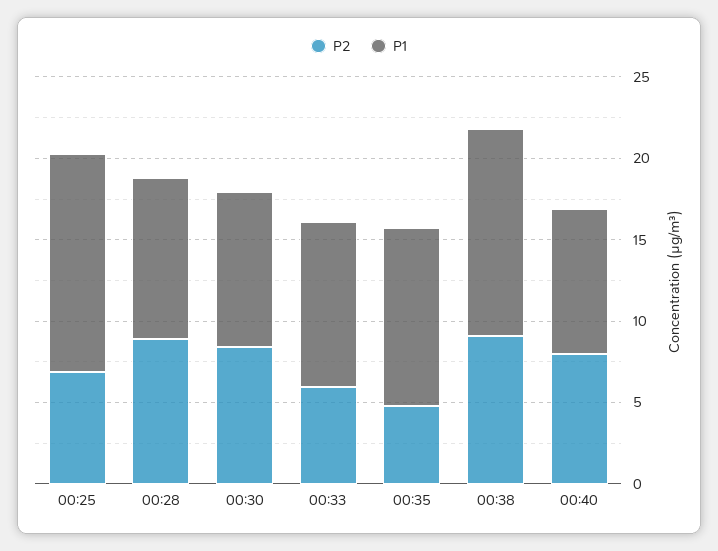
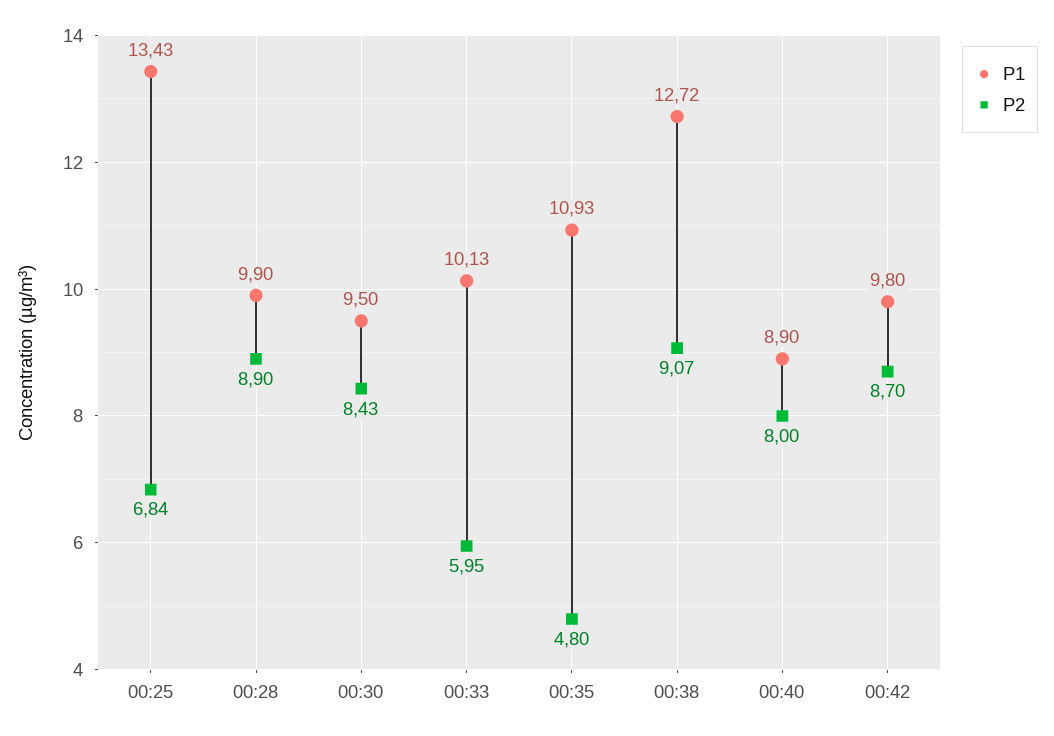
P1, 00:42: none -> 9.8
P2, 00:42: none -> 8.7

